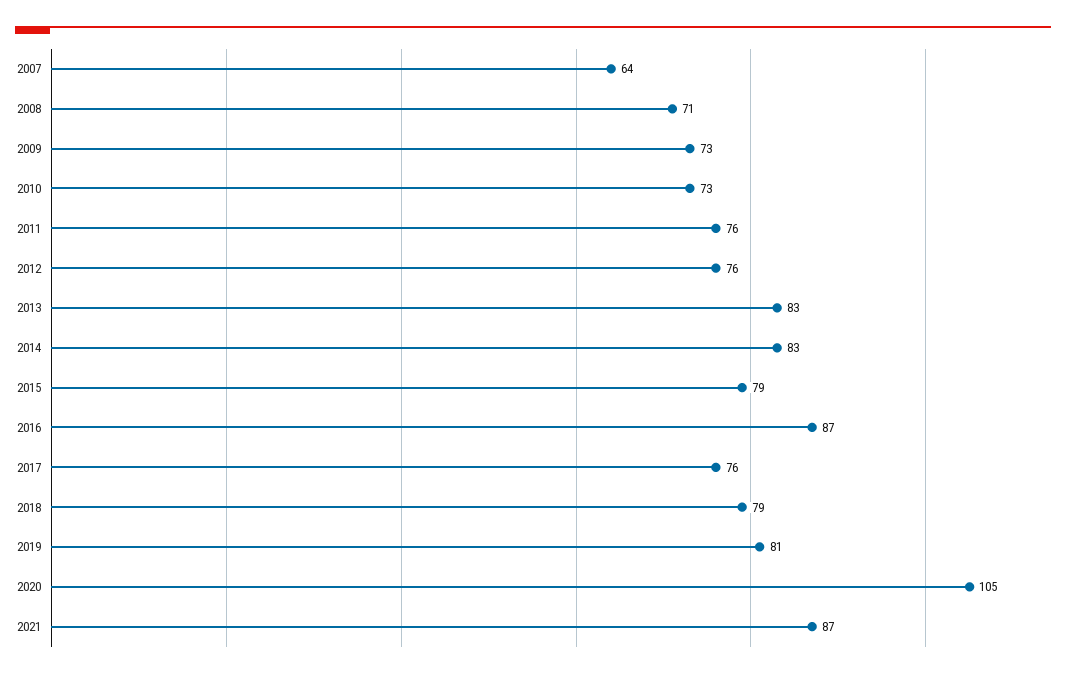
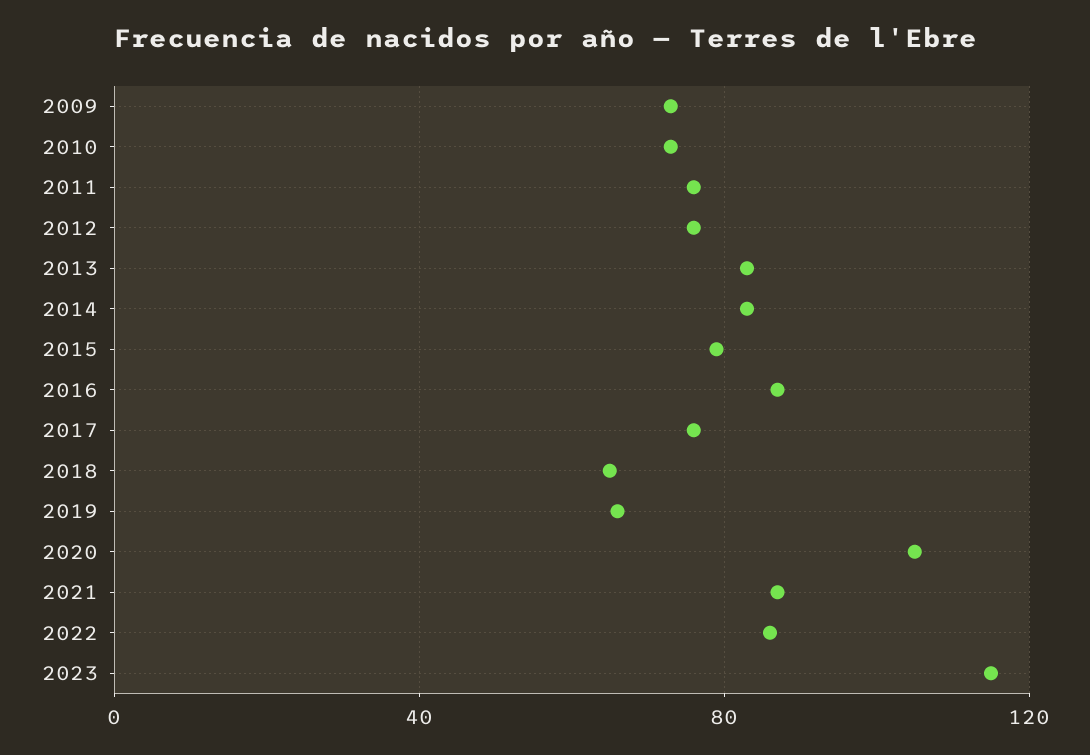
2007: 64 -> none
2008: 71 -> none
2018: 79 -> 65
2019: 81 -> 65
2022: none -> 85
2023: none -> 115

